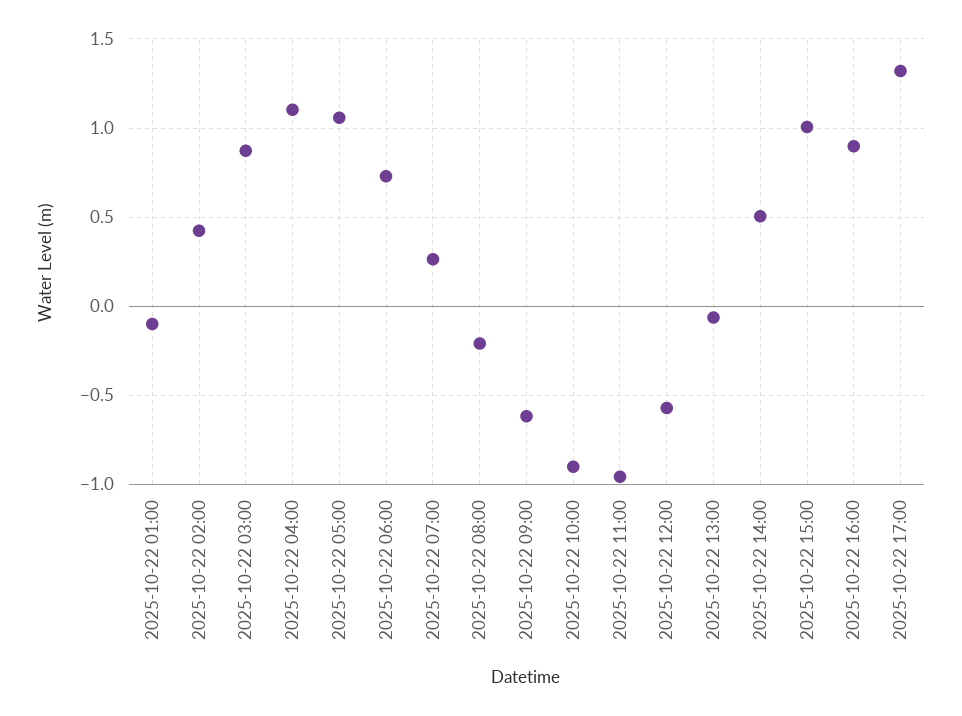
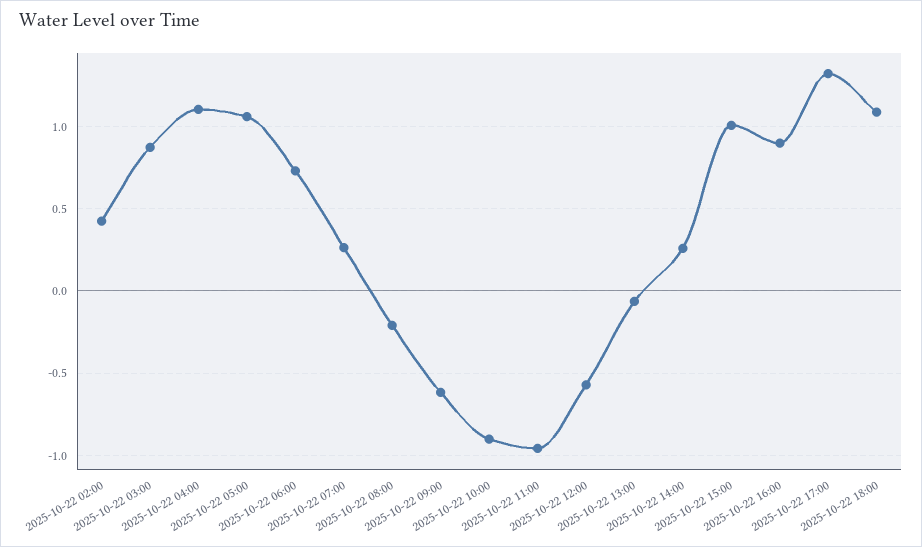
2025-10-22 01:00: -0.1 -> none
2025-10-22 14:00: 0.5 -> 0.25
2025-10-22 18:00: none -> 1.1

